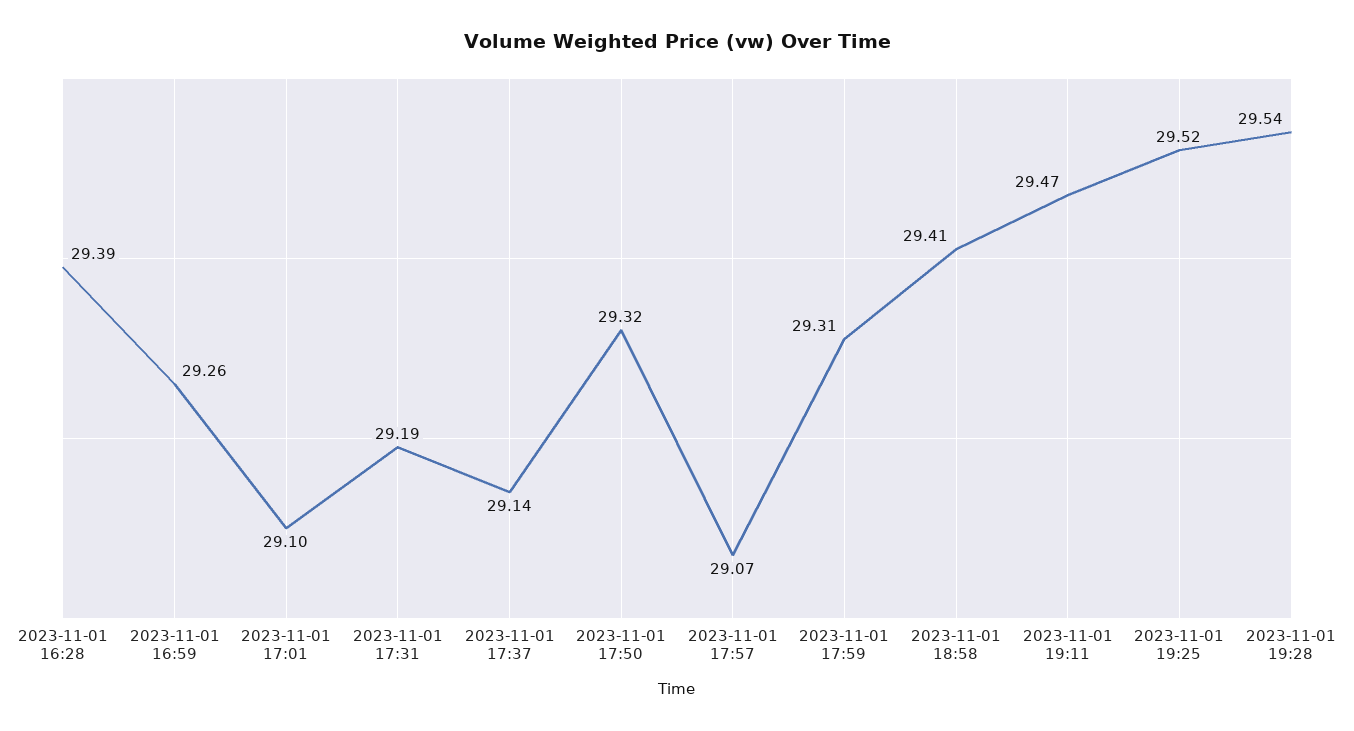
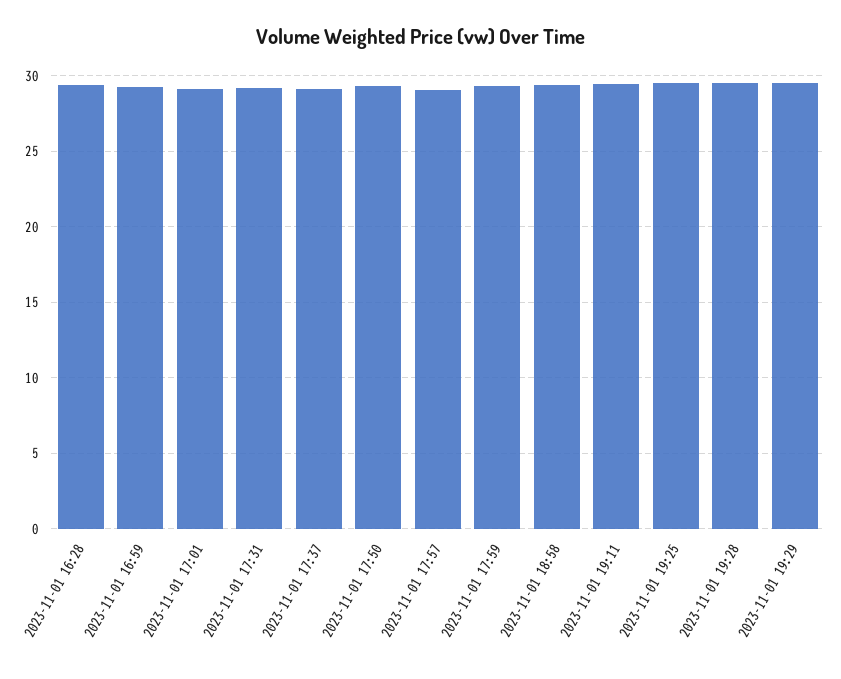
2023-11-01 19:29: none -> 29.5

